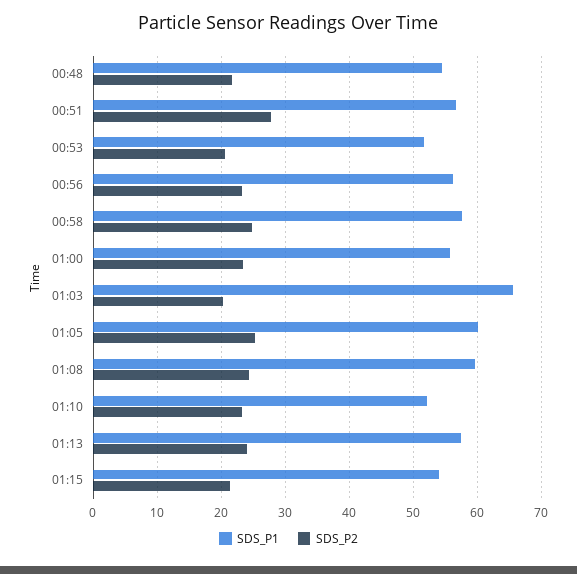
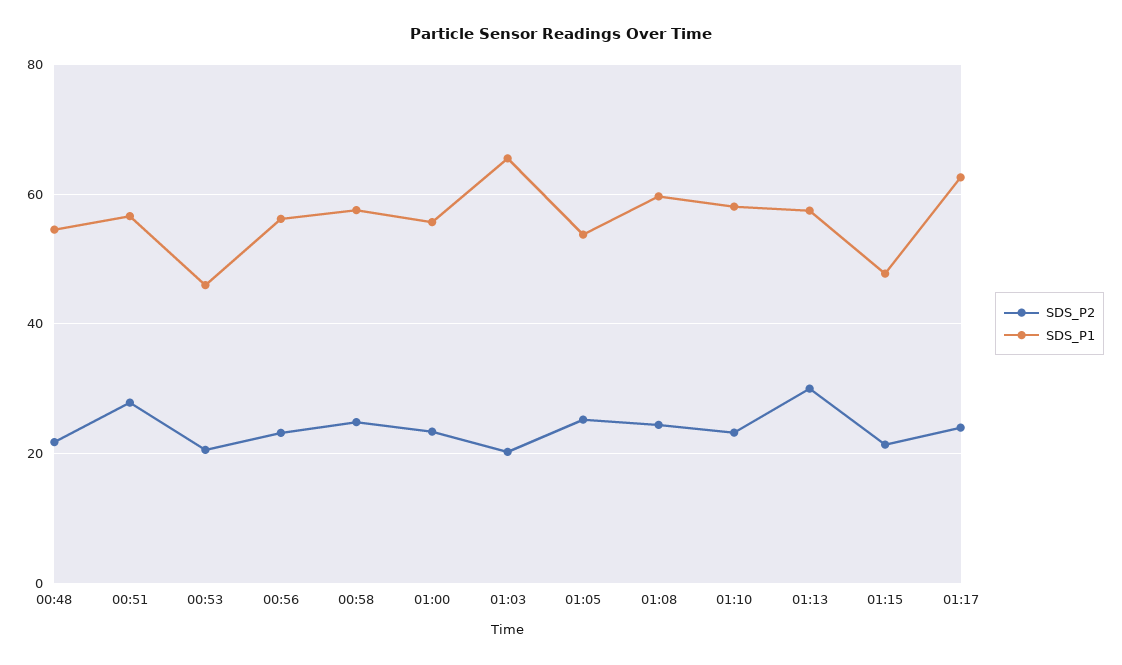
SDS_P1, 00:53: 52 -> 46
SDS_P1, 01:05: 60 -> 54
SDS_P1, 01:10: 52 -> 58
SDS_P2, 01:13: 24 -> 30
SDS_P1, 01:15: 54 -> 48
SDS_P2, 01:17: none -> 24
SDS_P1, 01:17: none -> 62

